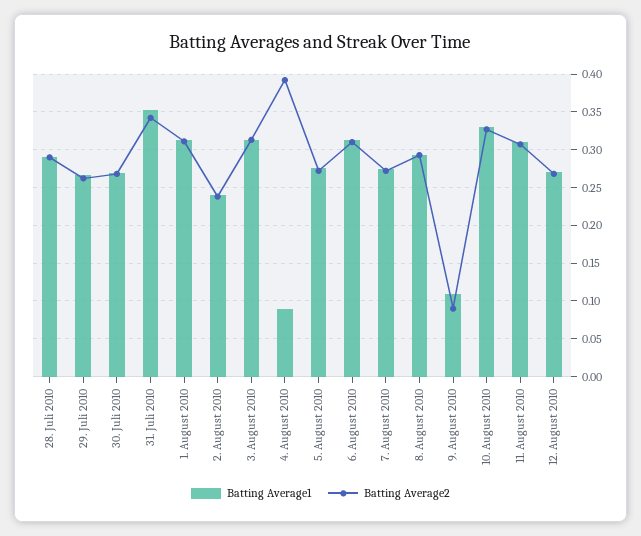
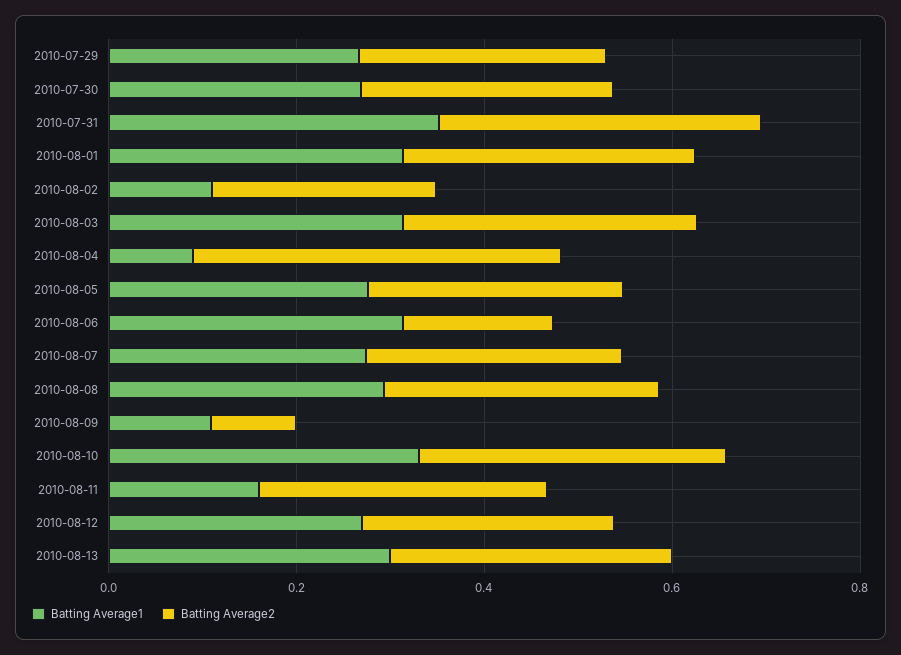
Batting Average1, 28. Juli 2010: 0.29 -> none
Batting Average2, 28. Juli 2010: 0.29 -> none
Batting Average1, 2. August 2010: 0.24 -> 0.1
Batting Average2, 6. August 2010: 0.31 -> 0.15
Batting Average1, 11. August 2010: 0.31 -> 0.15
Batting Average1, 2010-08-13: none -> 0.3
Batting Average2, 2010-08-13: none -> 0.3

